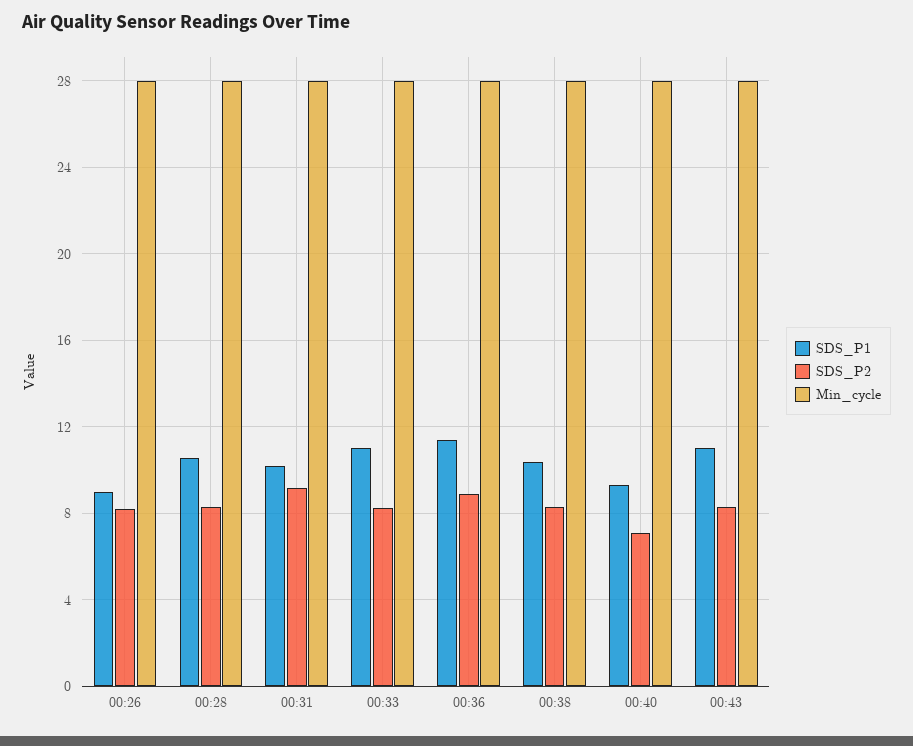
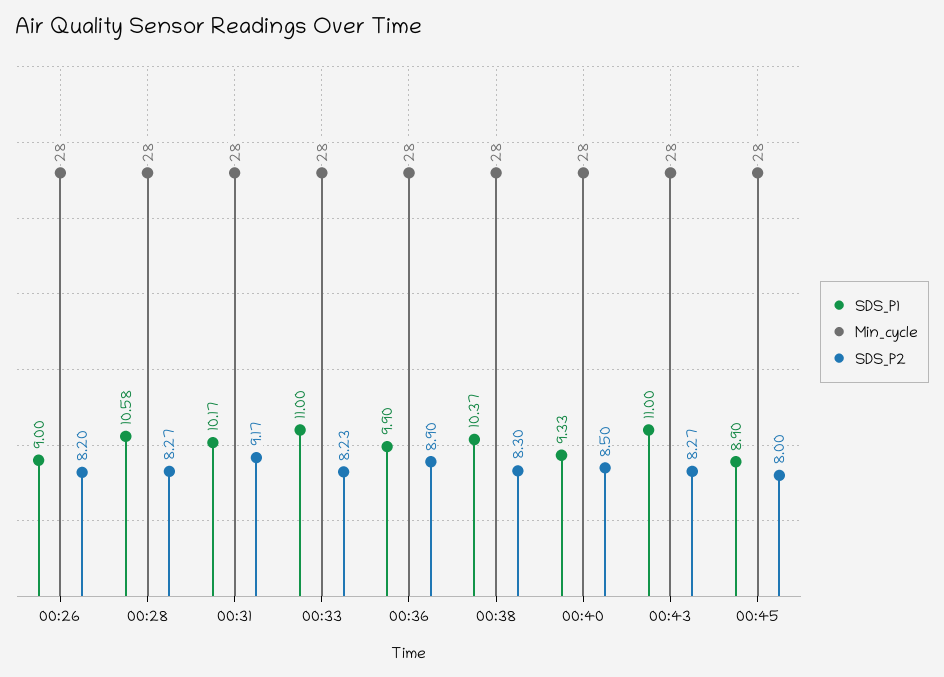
SDS_P1, 00:36: 11.5 -> 9.9
SDS_P2, 00:40: 7 -> 8.5
SDS_P1, 00:45: none -> 8.9
Min_cycle, 00:45: none -> 28
SDS_P2, 00:45: none -> 8

